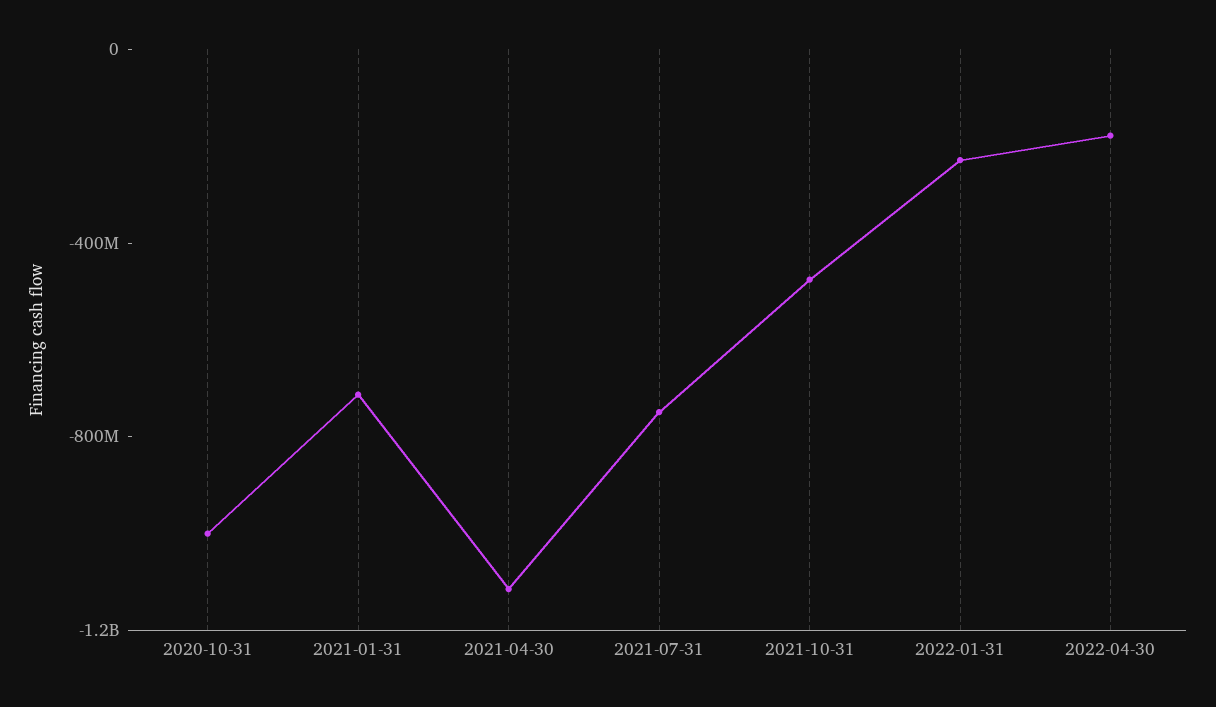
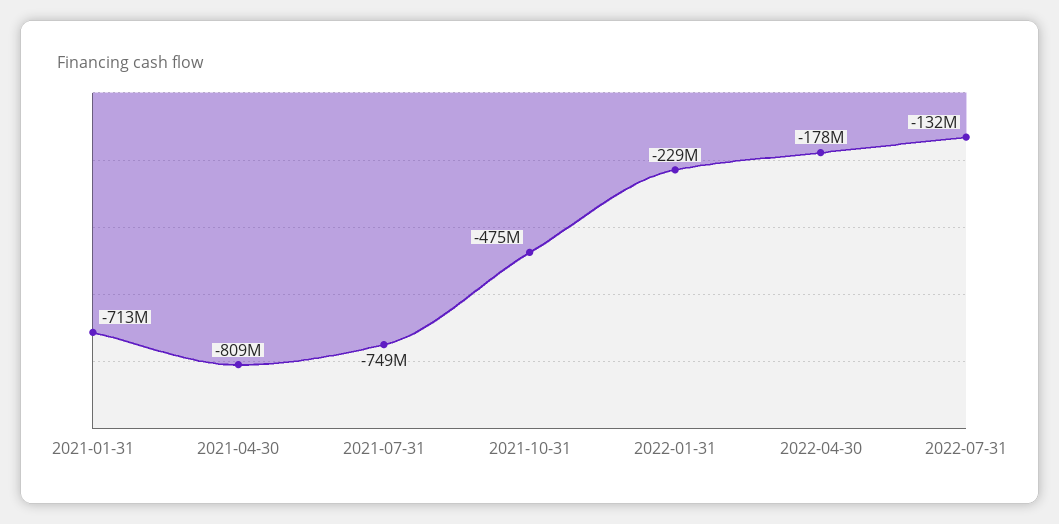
2020-10-31: -1000000000 -> none
2021-04-30: -1100000000 -> -809000000
2022-07-31: none -> -132000000

